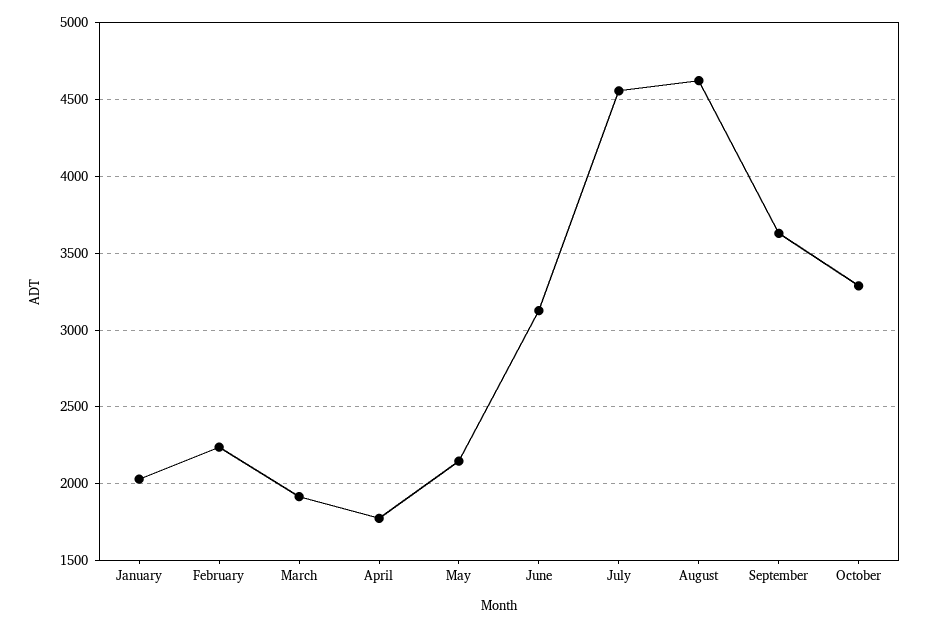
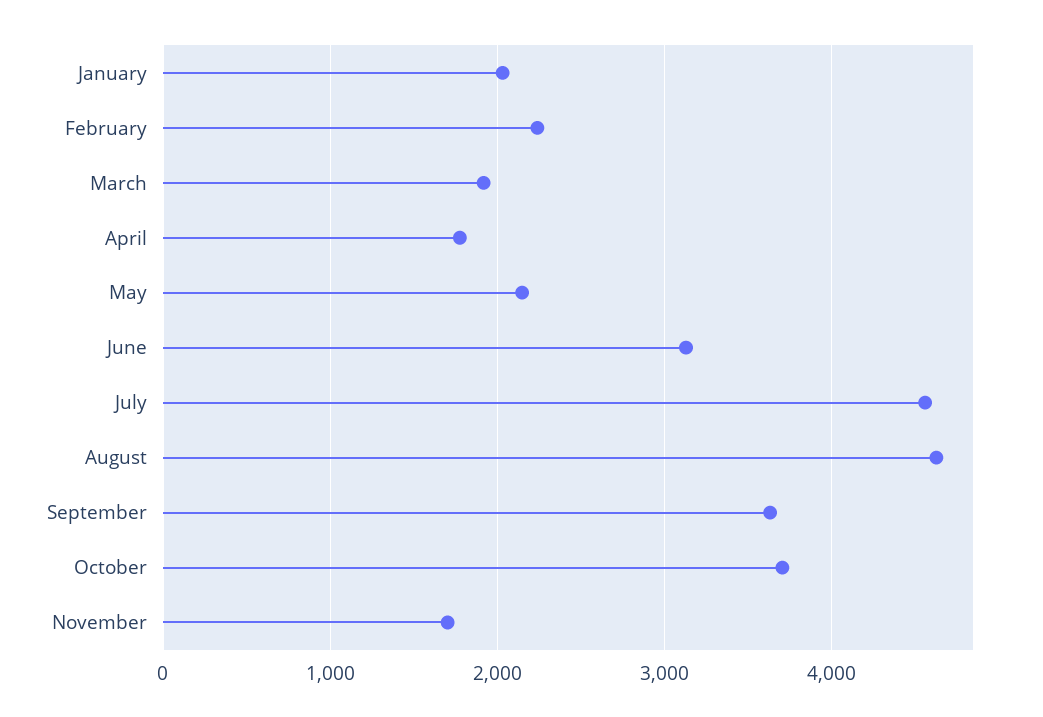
October: 3300 -> 3700
November: none -> 1700

